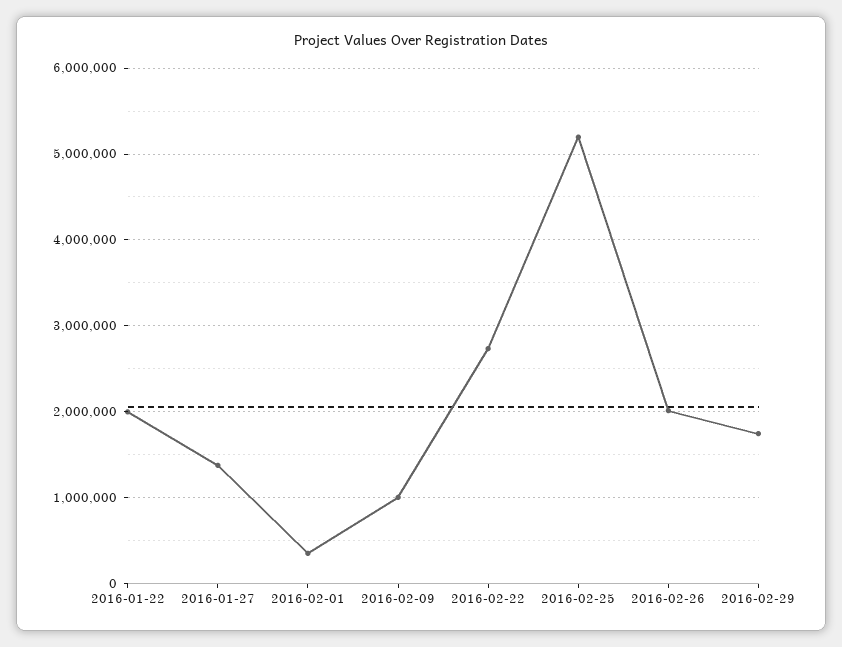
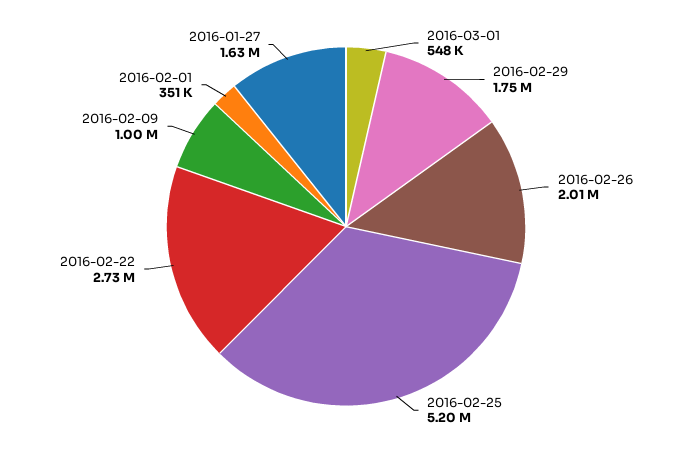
2016-01-22: 2000000 -> none
2016-01-27: 1400000 -> 1630000
2016-03-01: none -> 548000

